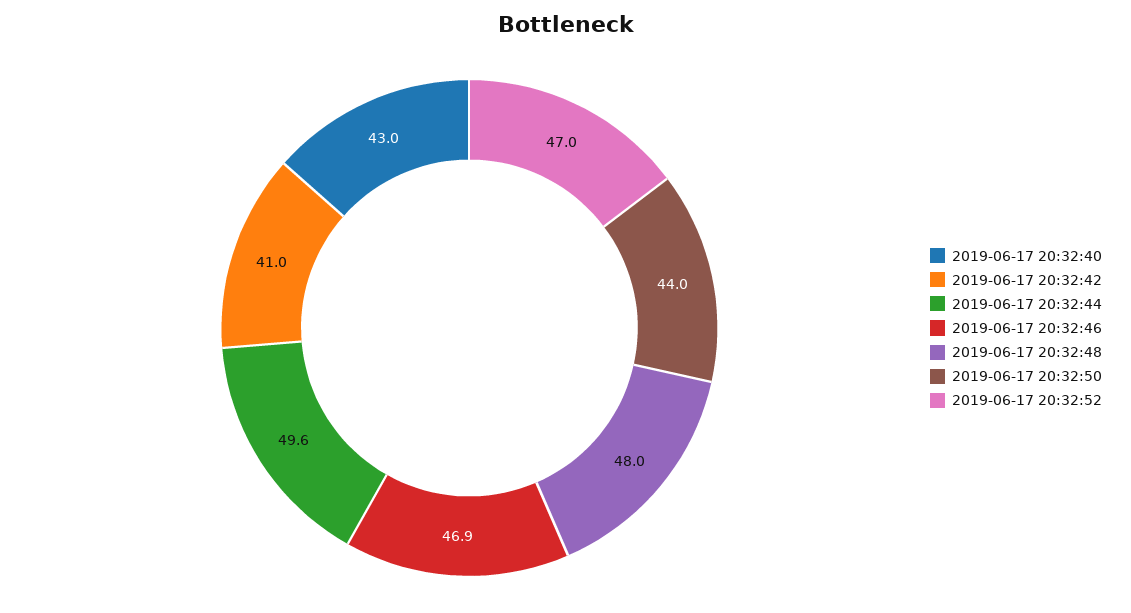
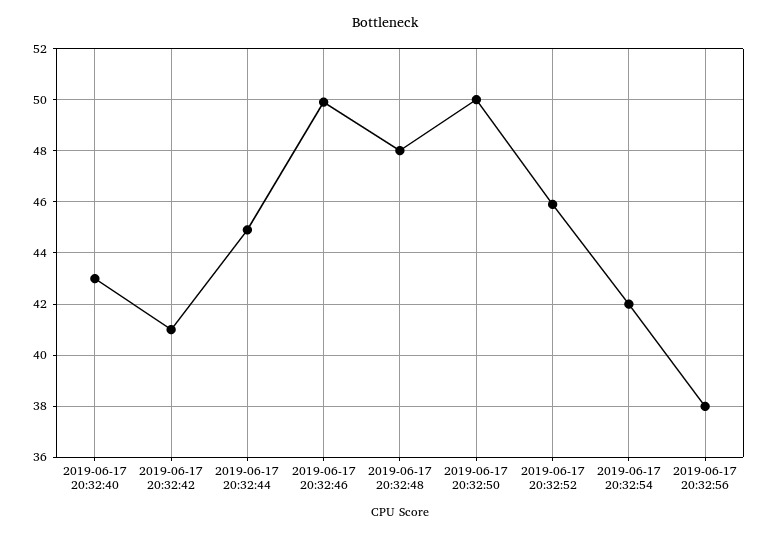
2019-06-17 20:32:44: 49.6 -> 45
2019-06-17 20:32:46: 46.9 -> 50
2019-06-17 20:32:50: 44 -> 50
2019-06-17 20:32:52: 47 -> 46
2019-06-17 20:32:54: none -> 42
2019-06-17 20:32:56: none -> 38

